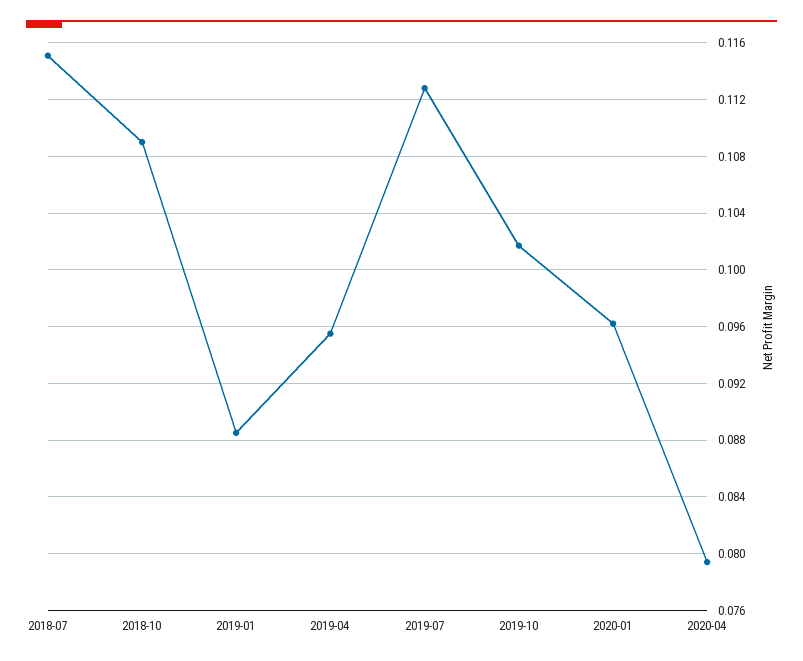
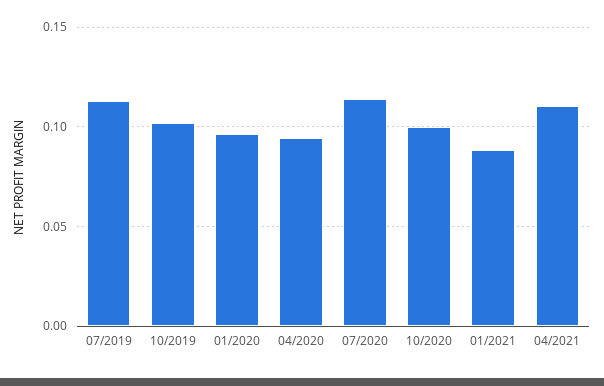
2018-07: 0.115 -> none
2018-10: 0.109 -> none
2019-01: 0.0885 -> none
2019-04: 0.0955 -> none
2020-04: 0.0795 -> 0.095
07/2020: none -> 0.115
10/2020: none -> 0.1
01/2021: none -> 0.09
04/2021: none -> 0.11

